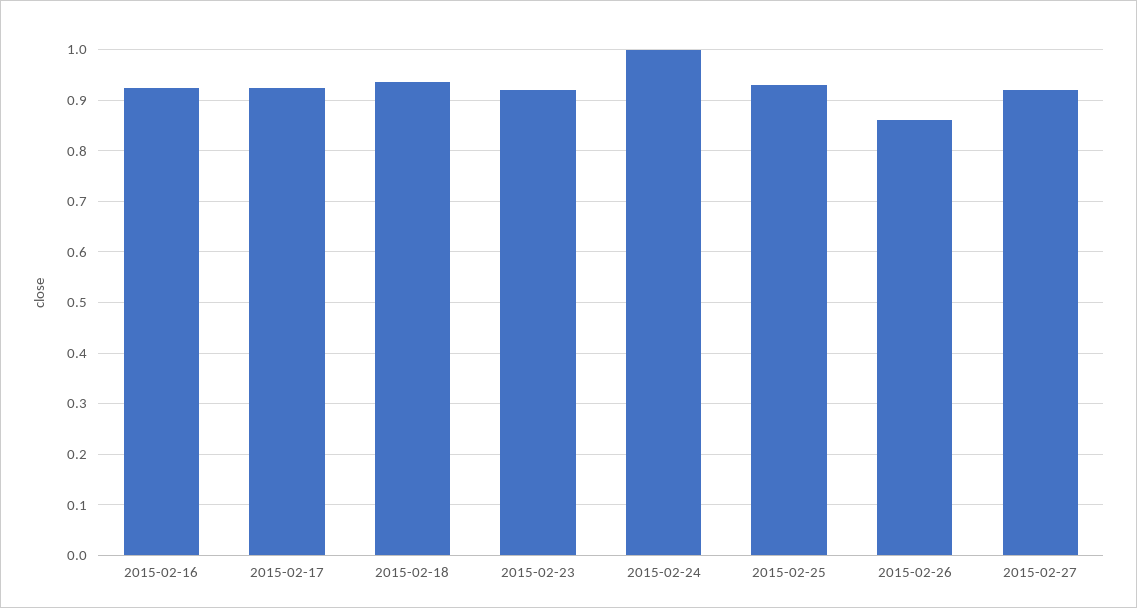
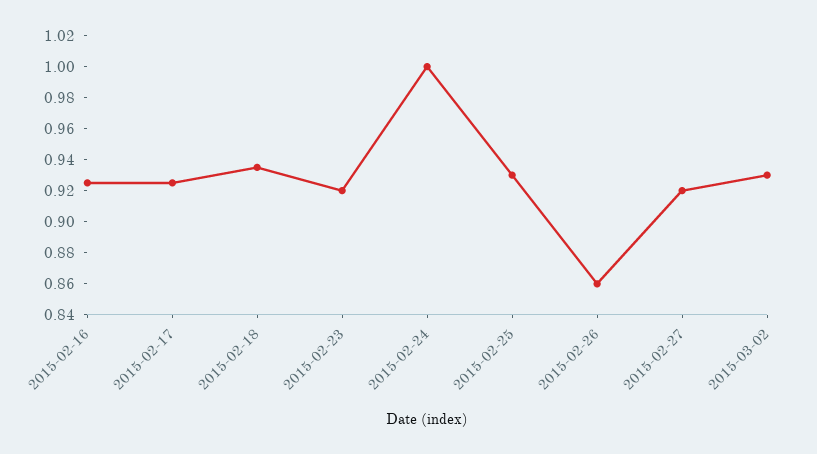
2015-03-02: none -> 0.93

